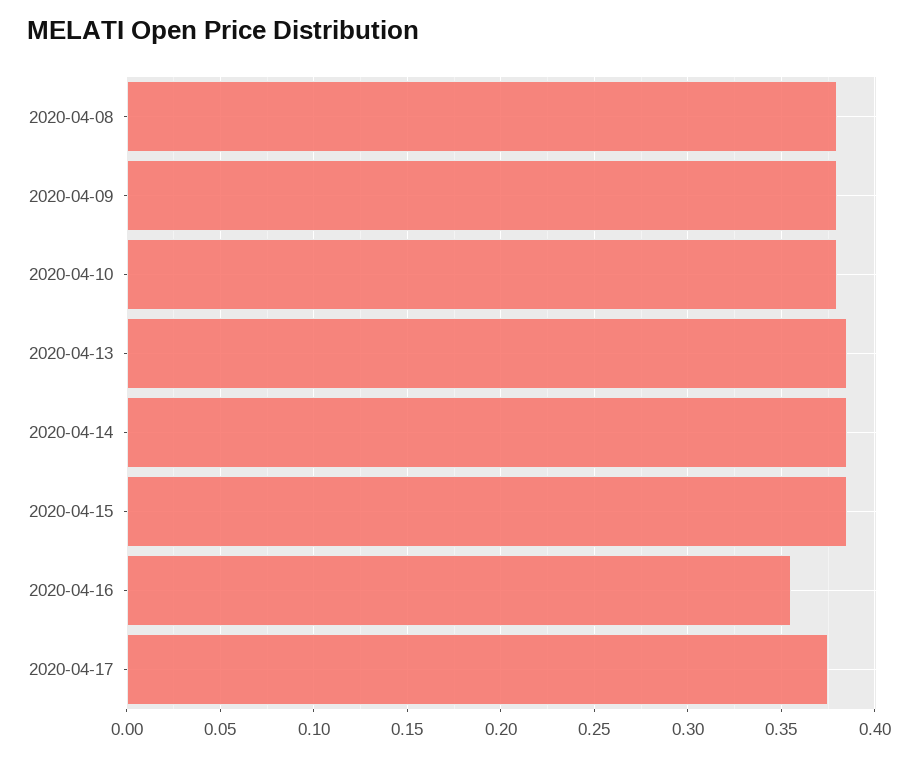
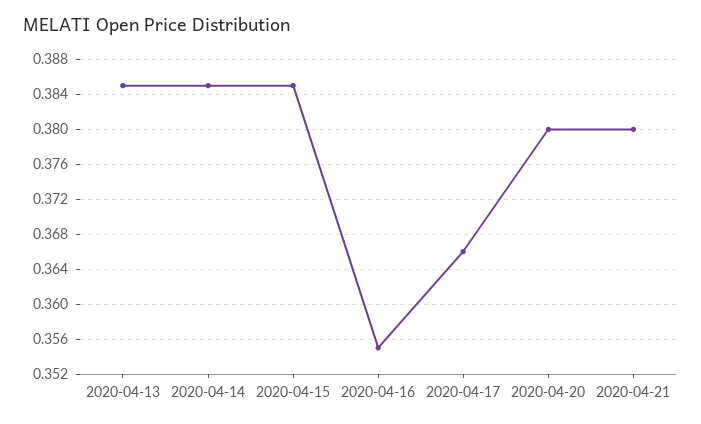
2020-04-08: 0.38 -> none
2020-04-09: 0.38 -> none
2020-04-10: 0.38 -> none
2020-04-17: 0.375 -> 0.366
2020-04-20: none -> 0.38
2020-04-21: none -> 0.38

